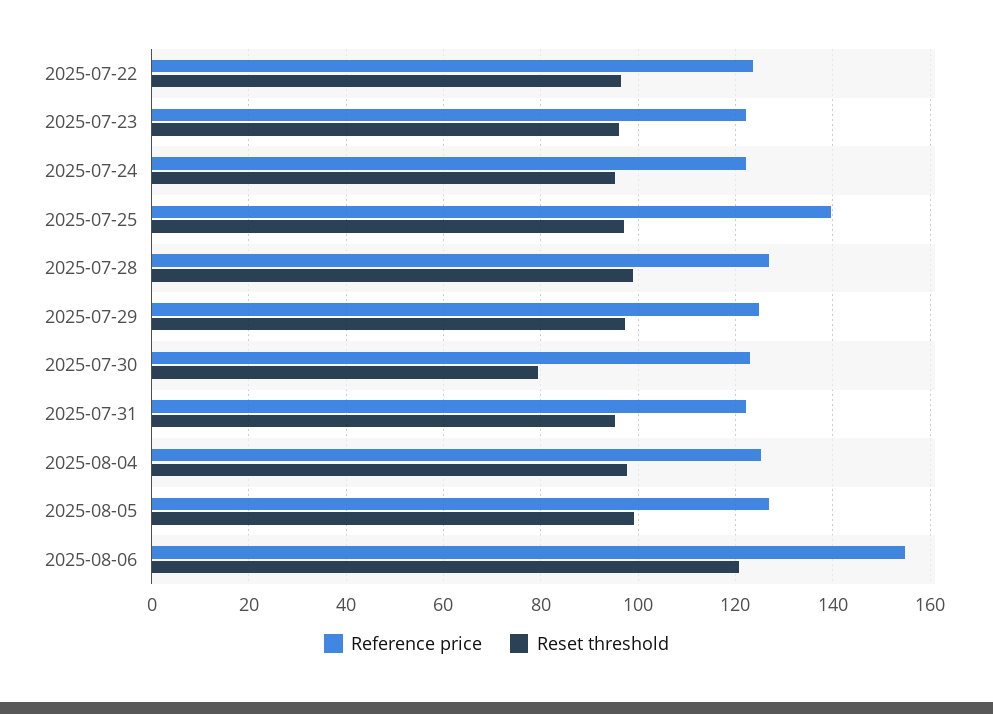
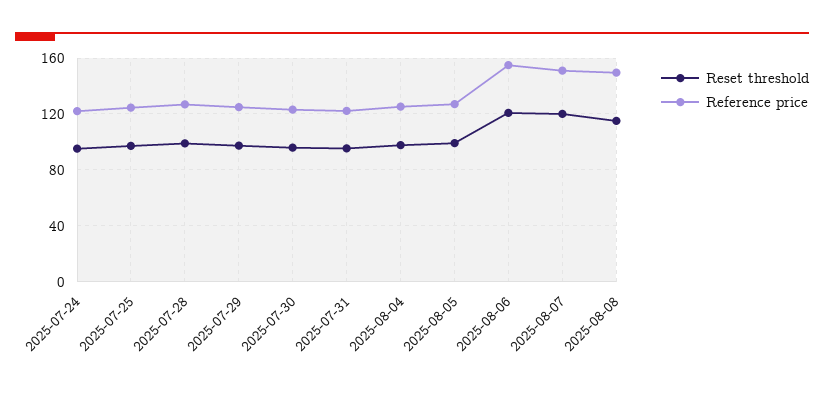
Reference price, 2025-07-22: 124 -> none
Reset threshold, 2025-07-22: 96 -> none
Reference price, 2025-07-23: 122 -> none
Reset threshold, 2025-07-23: 96 -> none
Reference price, 2025-07-25: 140 -> 125
Reset threshold, 2025-07-30: 80 -> 95
Reset threshold, 2025-08-07: none -> 120
Reference price, 2025-08-07: none -> 150
Reset threshold, 2025-08-08: none -> 115
Reference price, 2025-08-08: none -> 150

